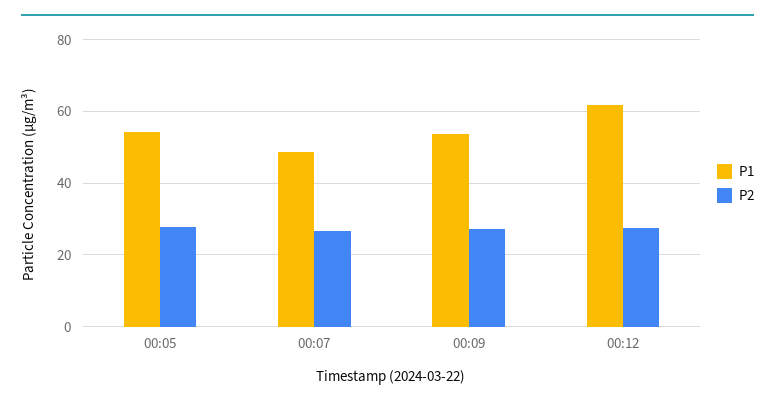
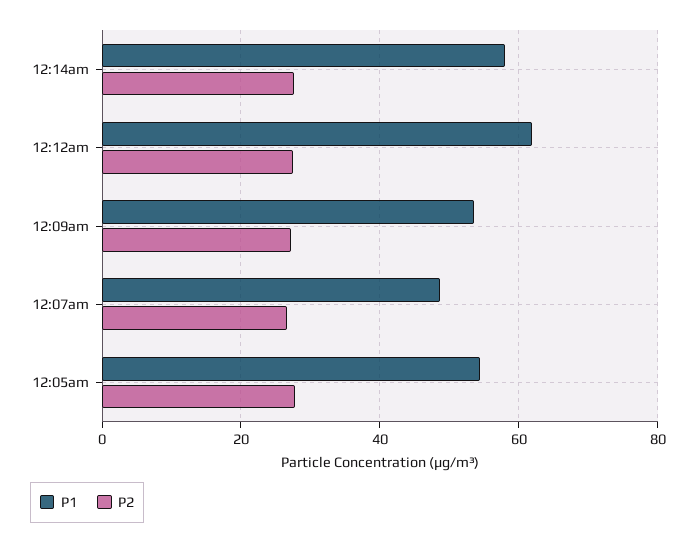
P1, 12:14am: none -> 58
P2, 12:14am: none -> 28

